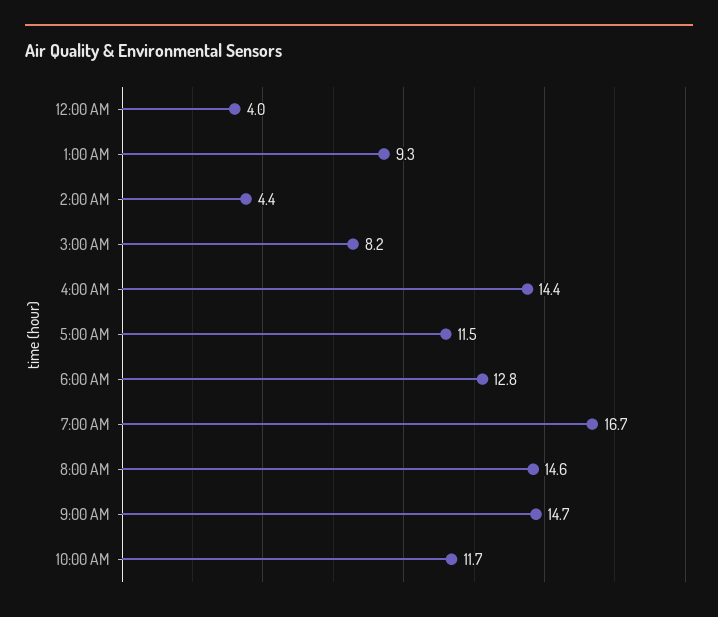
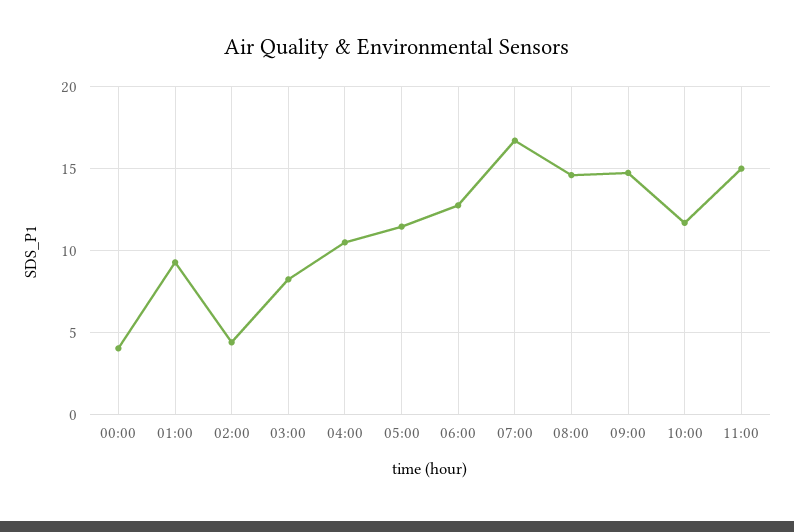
4:00 AM: 14.4 -> 10.5
11:00: none -> 15

